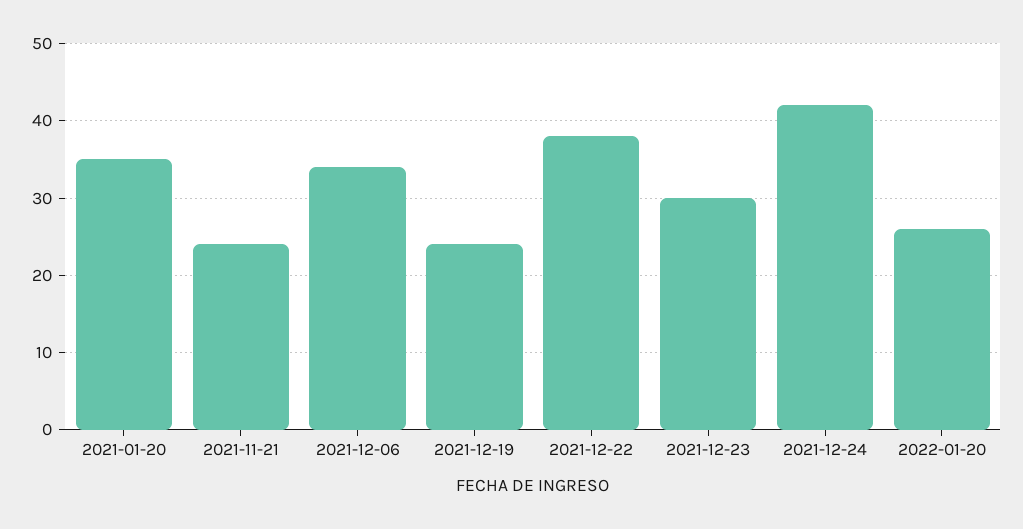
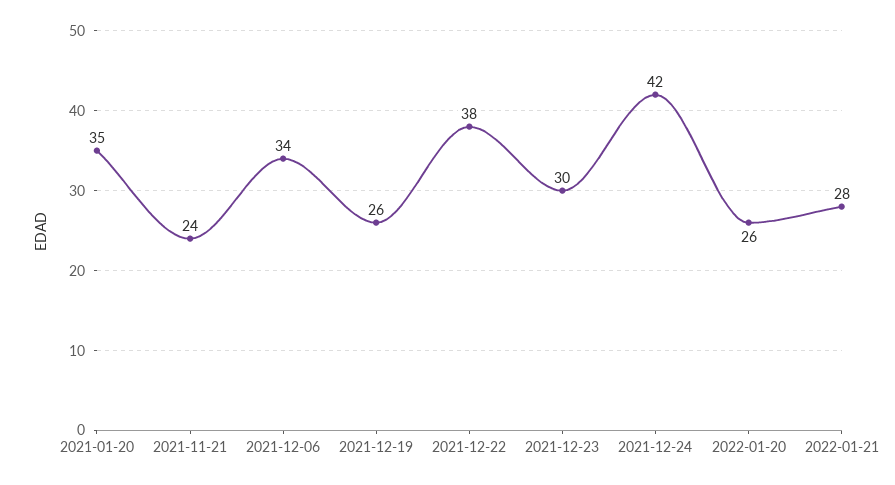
2021-12-19: 24 -> 26
2022-01-21: none -> 28

